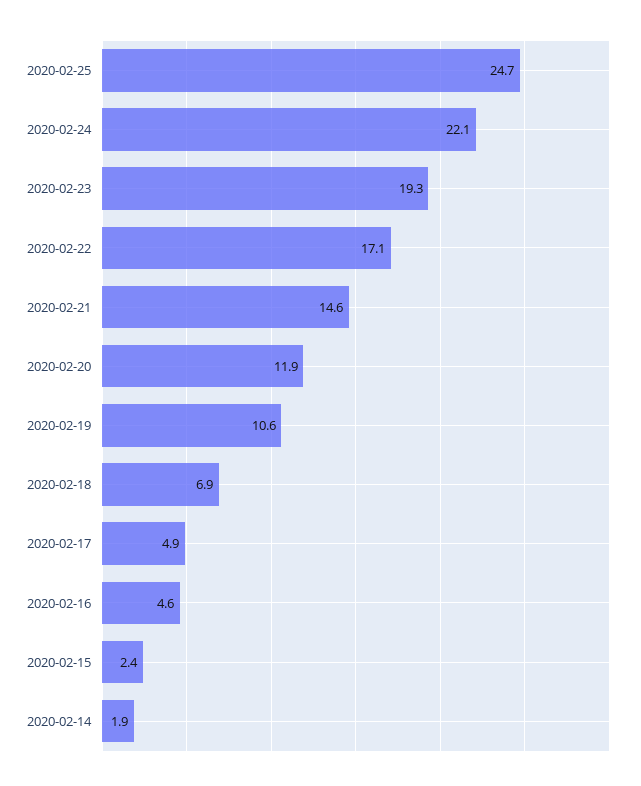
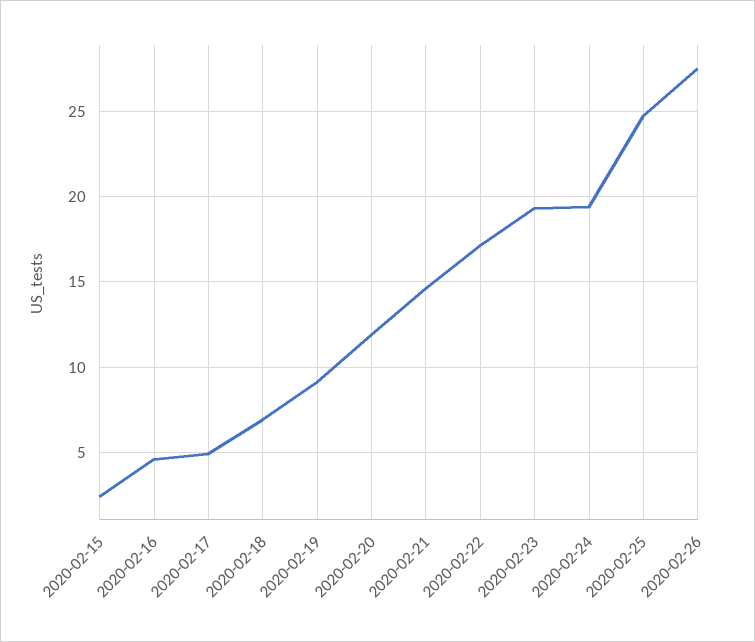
2020-02-24: 22.1 -> 19.5
2020-02-19: 10.6 -> 9
2020-02-14: 1.9 -> none
2020-02-26: none -> 27.5

